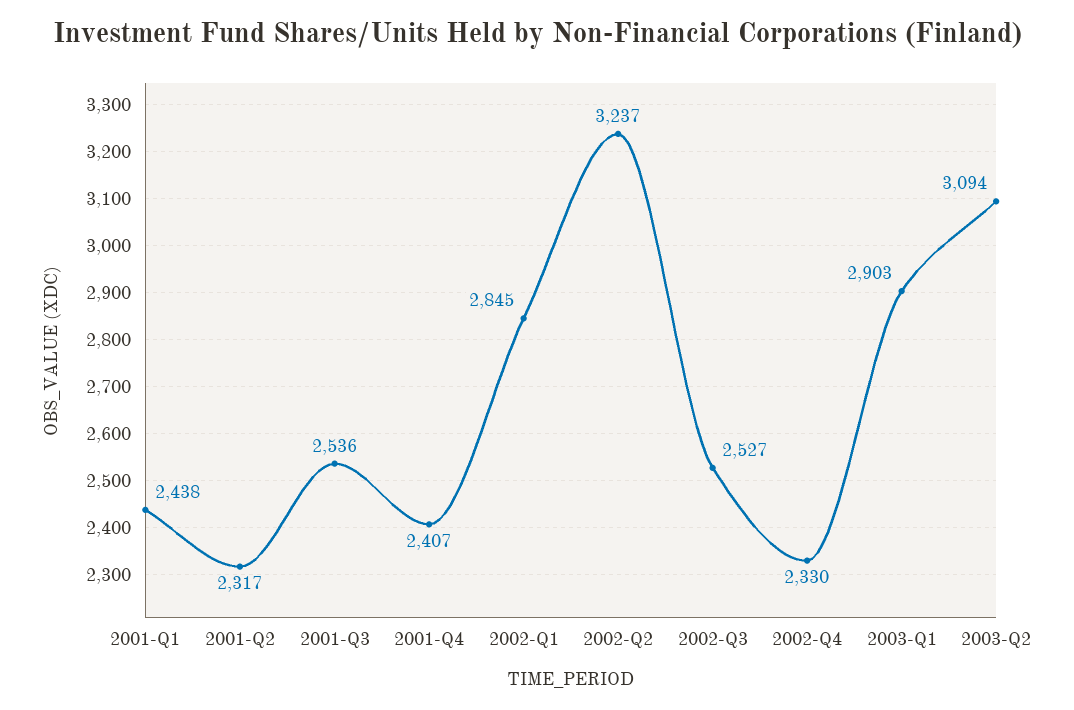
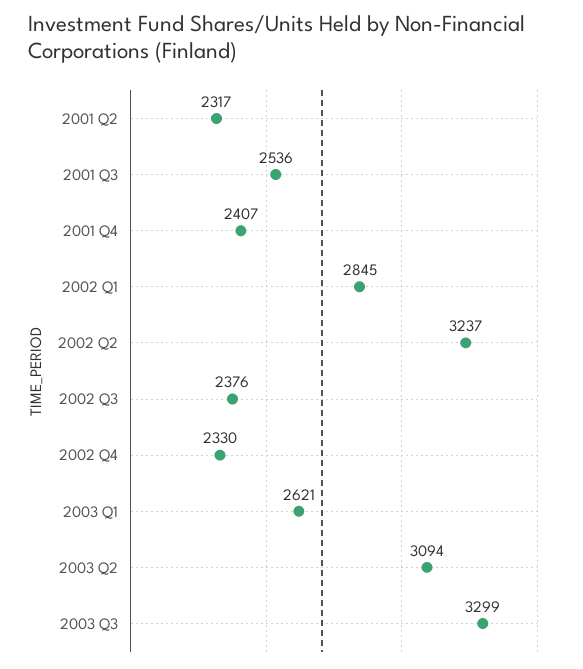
2001-Q1: 2438 -> none
2002-Q3: 2527 -> 2376
2003-Q1: 2903 -> 2621
2003 Q3: none -> 3299

